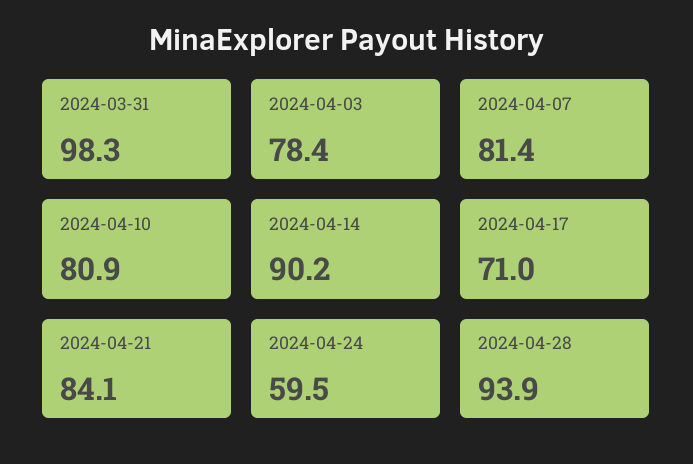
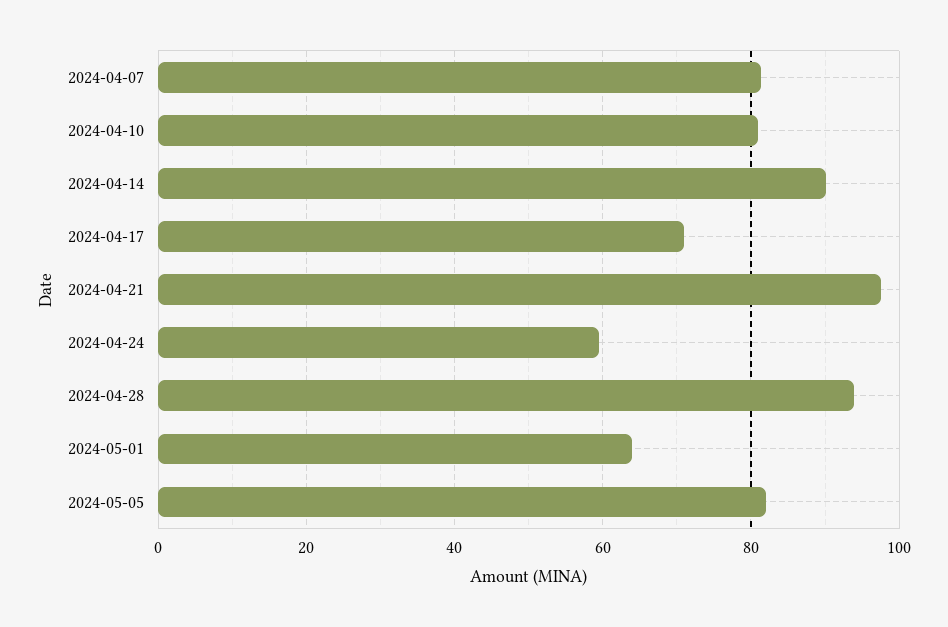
2024-03-31: 98.3 -> none
2024-04-03: 78.4 -> none
2024-04-21: 84.1 -> 98
2024-05-01: none -> 64
2024-05-05: none -> 82

